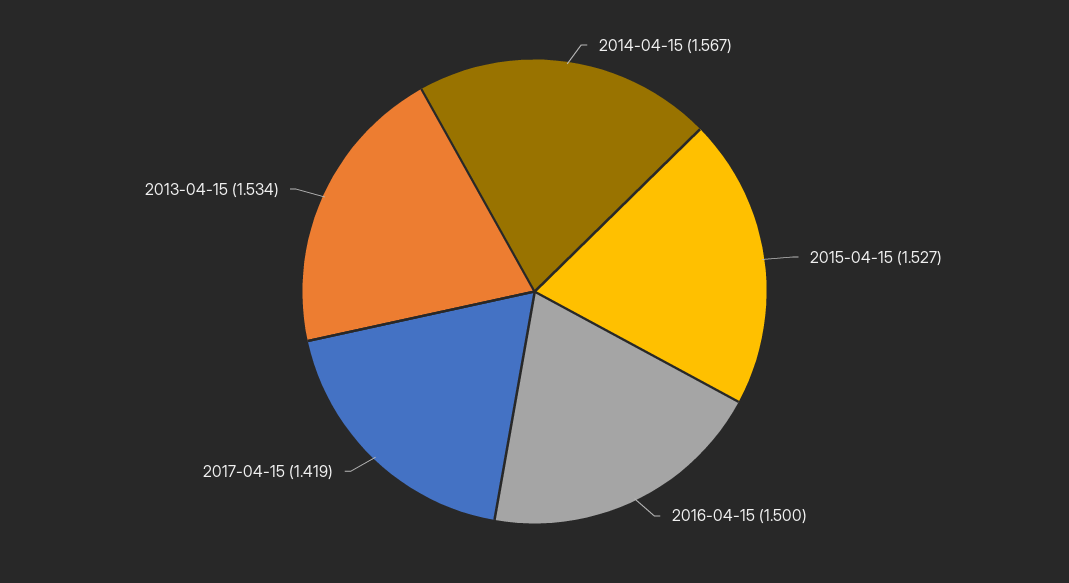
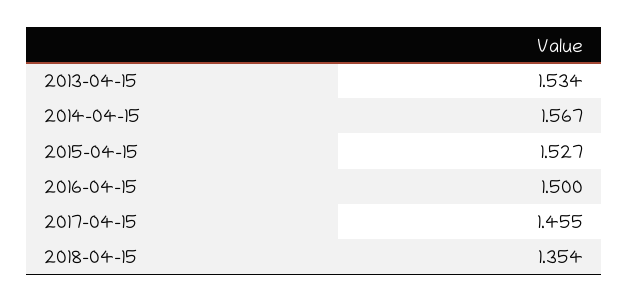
2017-04-15: 1.419 -> 1.455
2018-04-15: none -> 1.354

